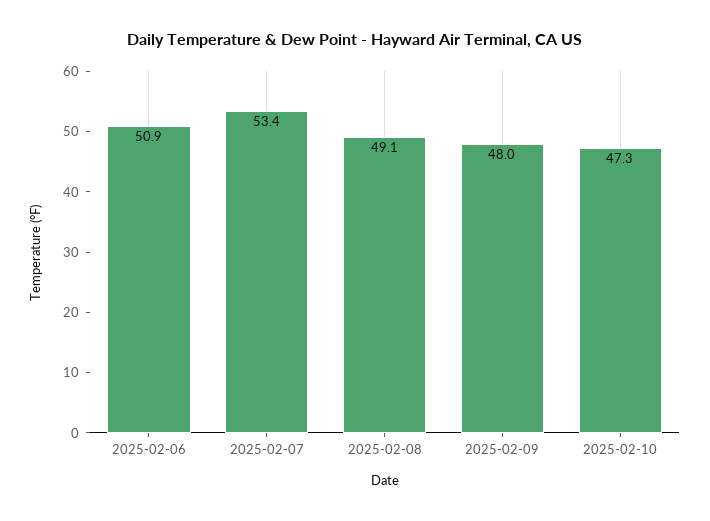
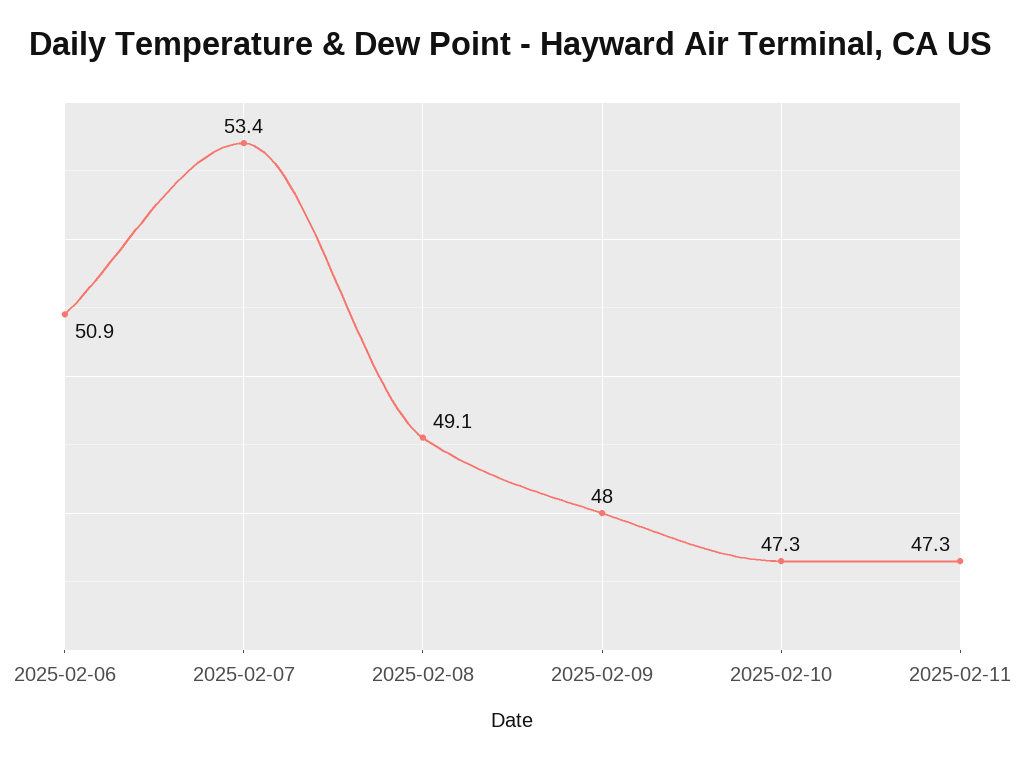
2025-02-11: none -> 47.3

